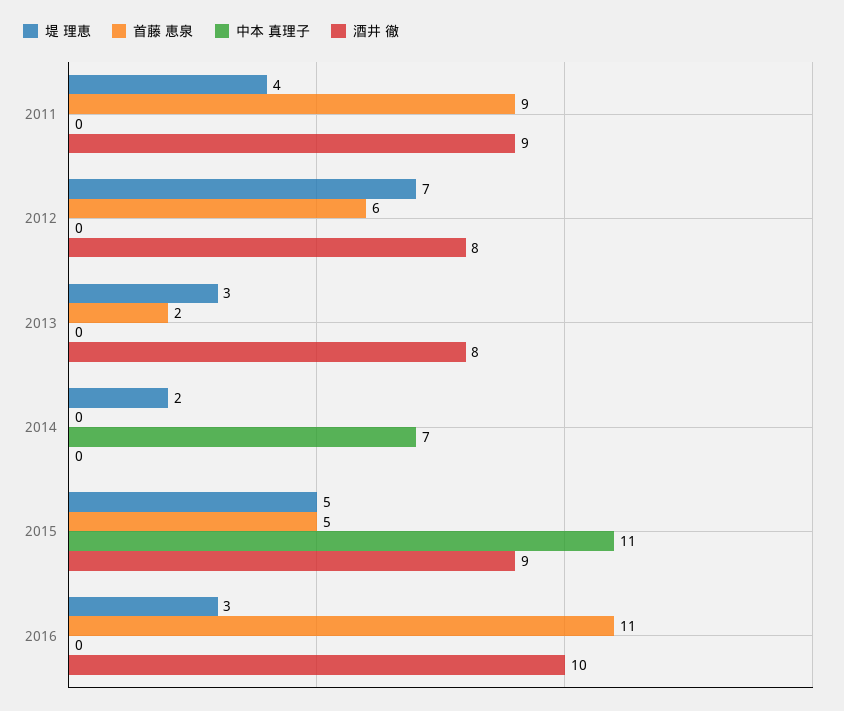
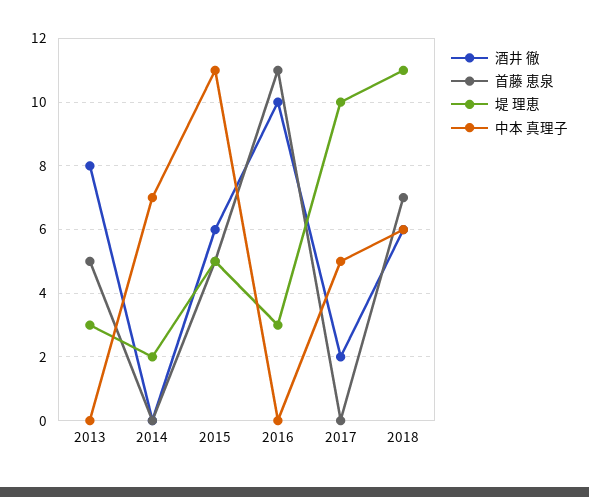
堤 理恵, 2011: 4 -> none
首藤 恵泉, 2011: 9 -> none
中本 真理子, 2011: 0 -> none
酒井 徹, 2011: 9 -> none
堤 理恵, 2012: 7 -> none
首藤 恵泉, 2012: 6 -> none
中本 真理子, 2012: 0 -> none
酒井 徹, 2012: 8 -> none
首藤 恵泉, 2013: 2 -> 5
酒井 徹, 2015: 9 -> 6
酒井 徹, 2017: none -> 2
首藤 恵泉, 2017: none -> 0
堤 理恵, 2017: none -> 10
中本 真理子, 2017: none -> 5
酒井 徹, 2018: none -> 6
首藤 恵泉, 2018: none -> 7
堤 理恵, 2018: none -> 11
中本 真理子, 2018: none -> 6

